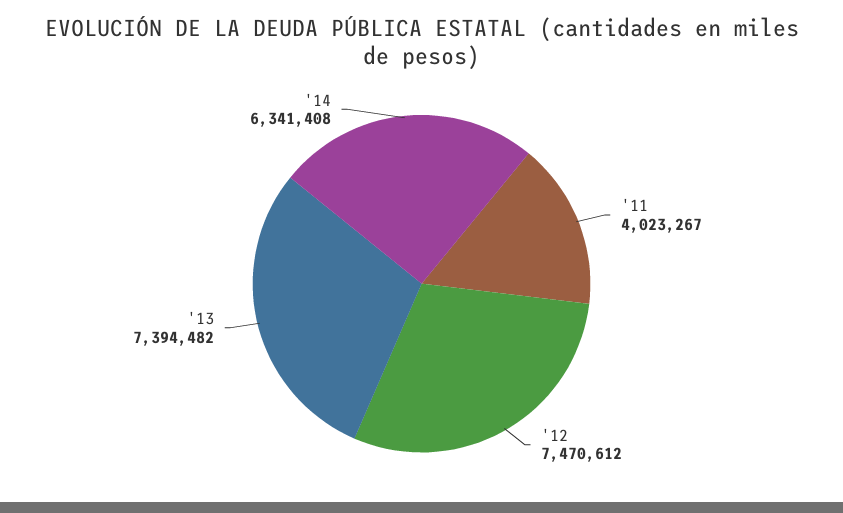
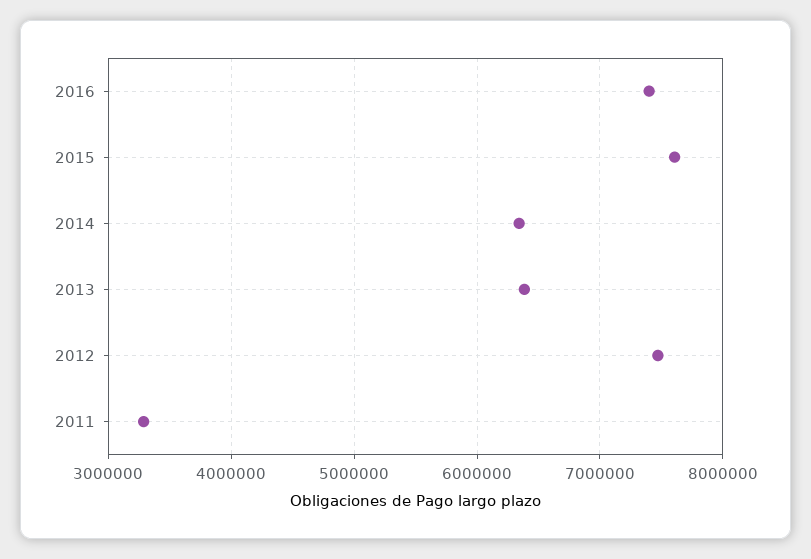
'11: 4023267 -> 3300000
'13: 7394482 -> 6400000
2016: none -> 7400000
2015: none -> 7600000

